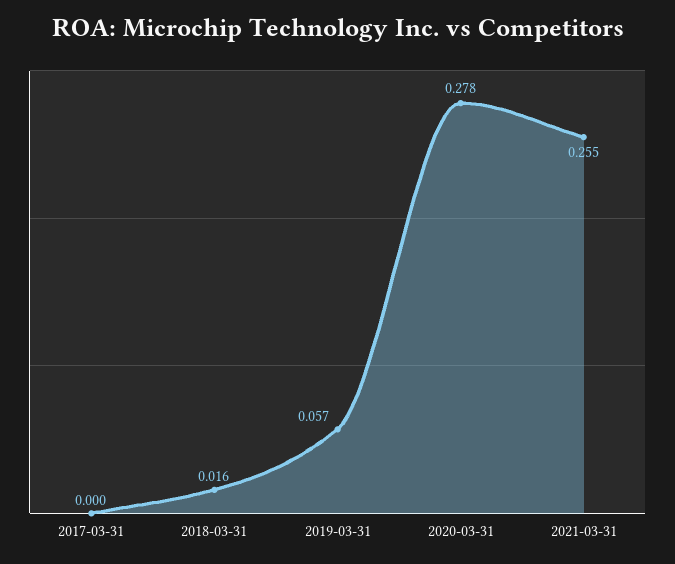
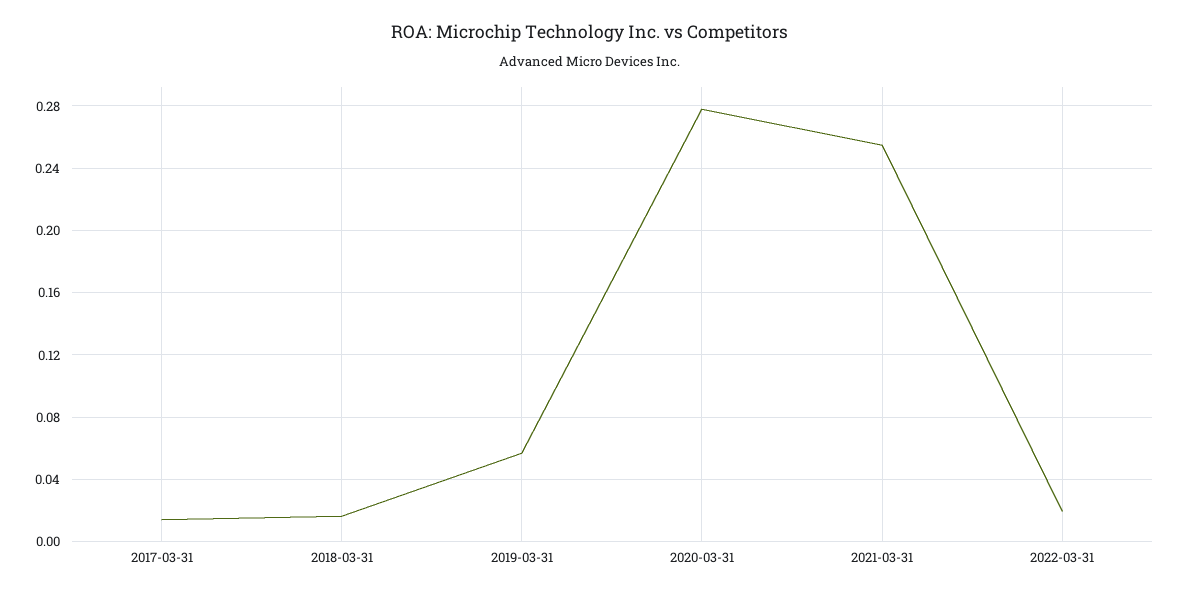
2017-03-31: 0 -> 0.015
2022-03-31: none -> 0.02

